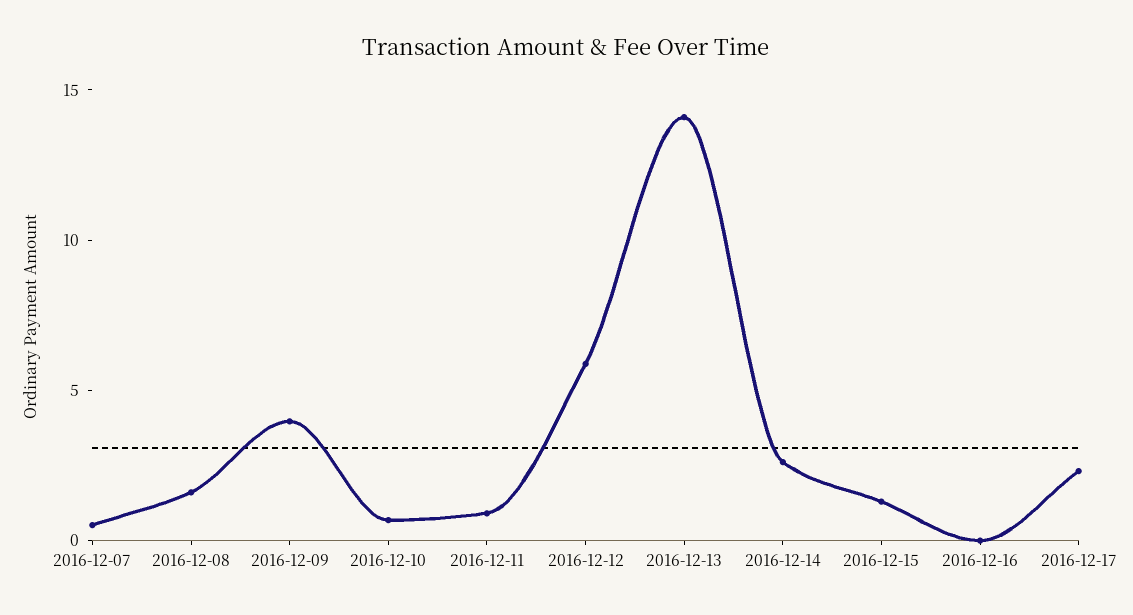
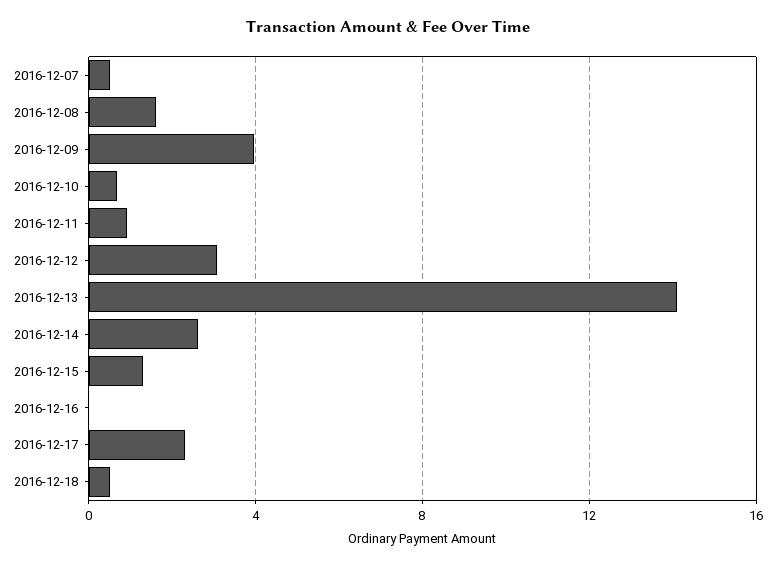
2016-12-12: 6 -> 3
2016-12-18: none -> 0.5

